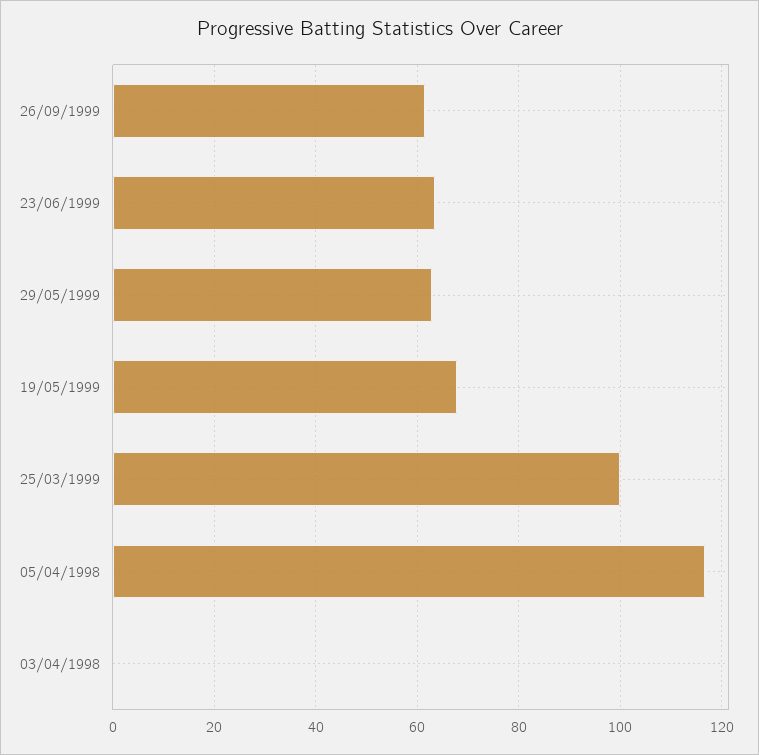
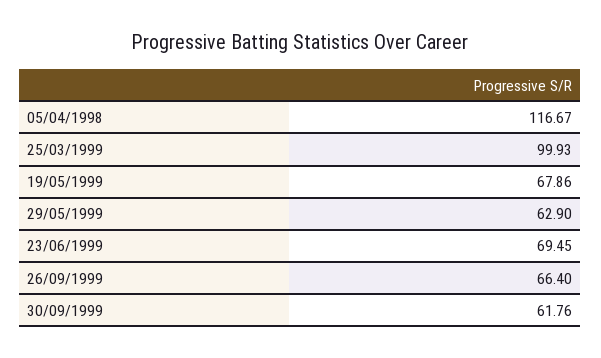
26/09/1999: 62 -> 66.4
23/06/1999: 64 -> 69.45
03/04/1998: 0 -> none
30/09/1999: none -> 61.76

